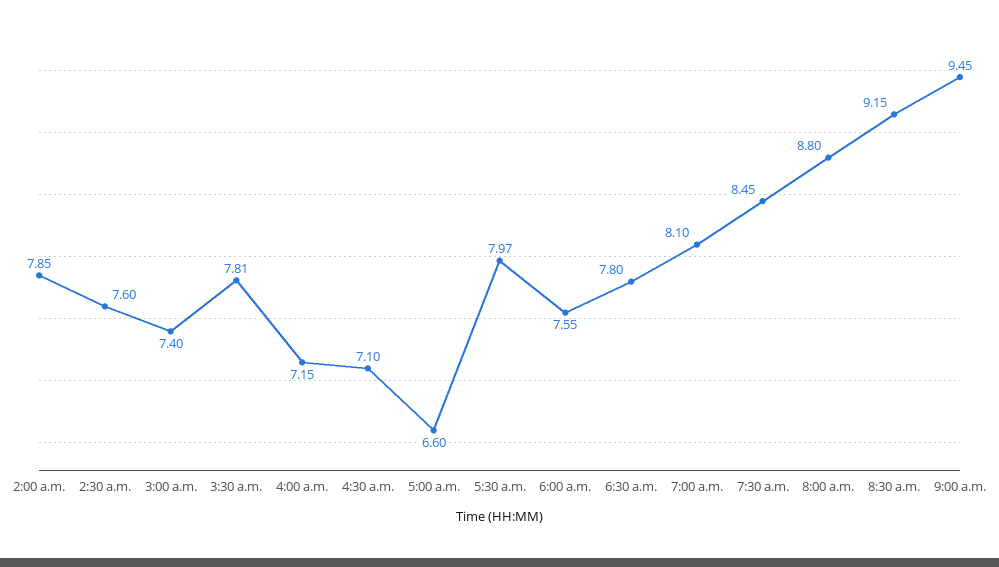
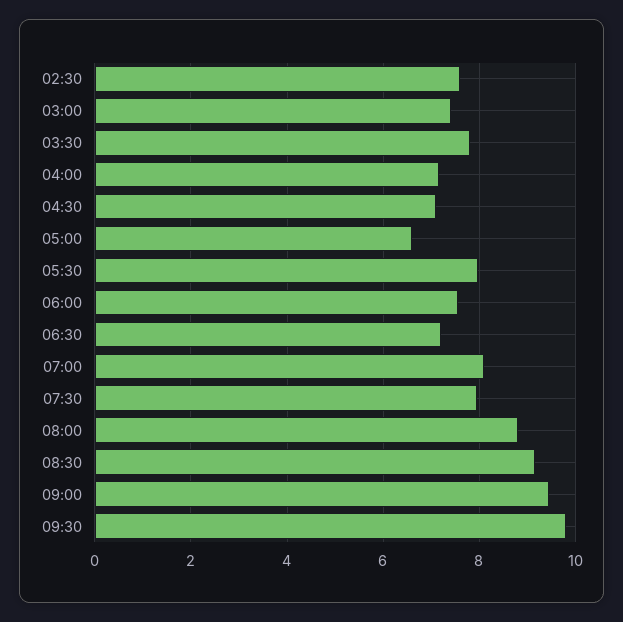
2:00 a.m.: 7.85 -> none
6:30 a.m.: 7.8 -> 7.2
7:30 a.m.: 8.45 -> 8
09:30: none -> 9.8

